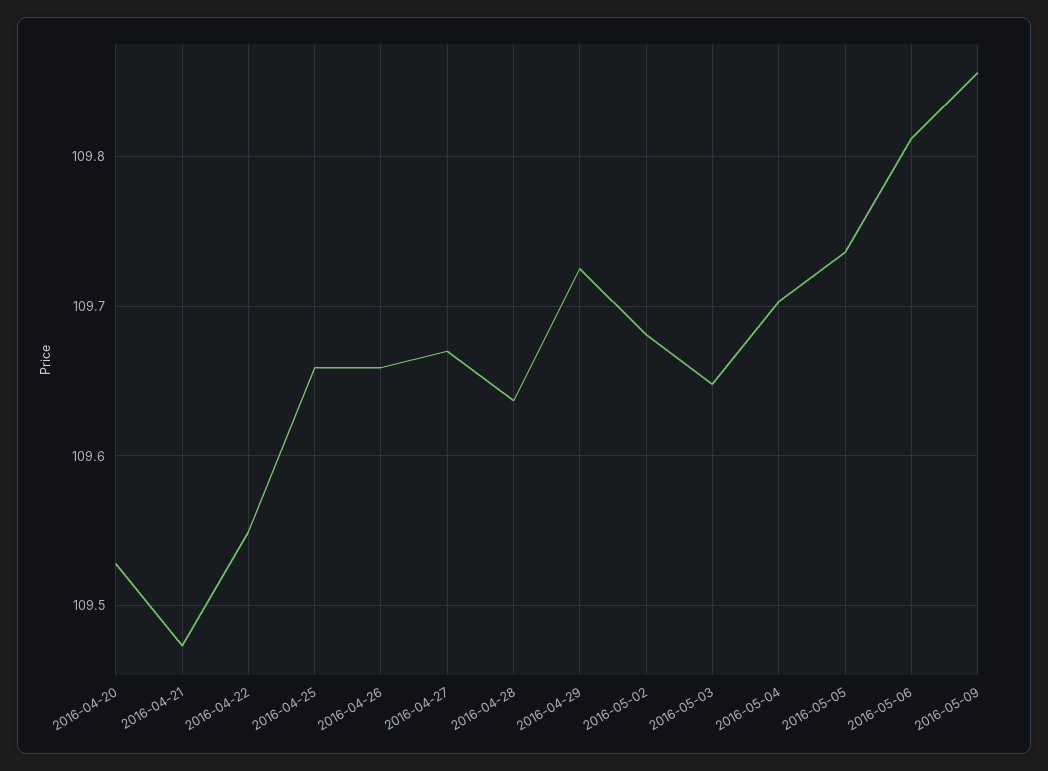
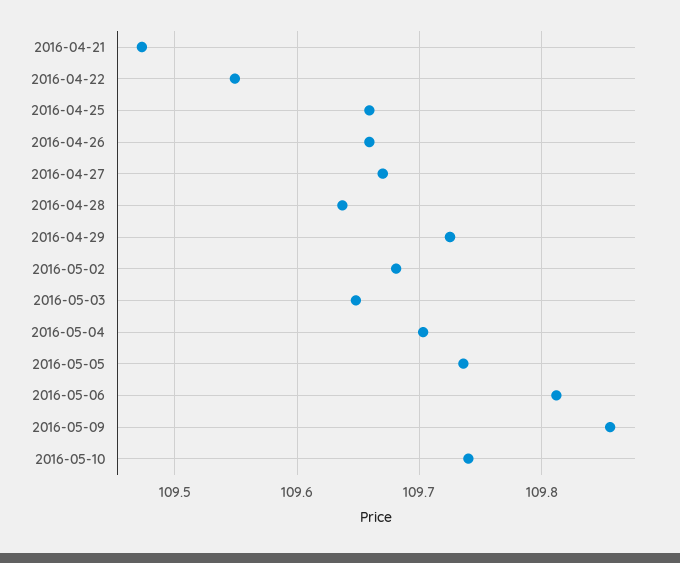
2016-04-20: 109.53 -> none
2016-05-10: none -> 109.74

